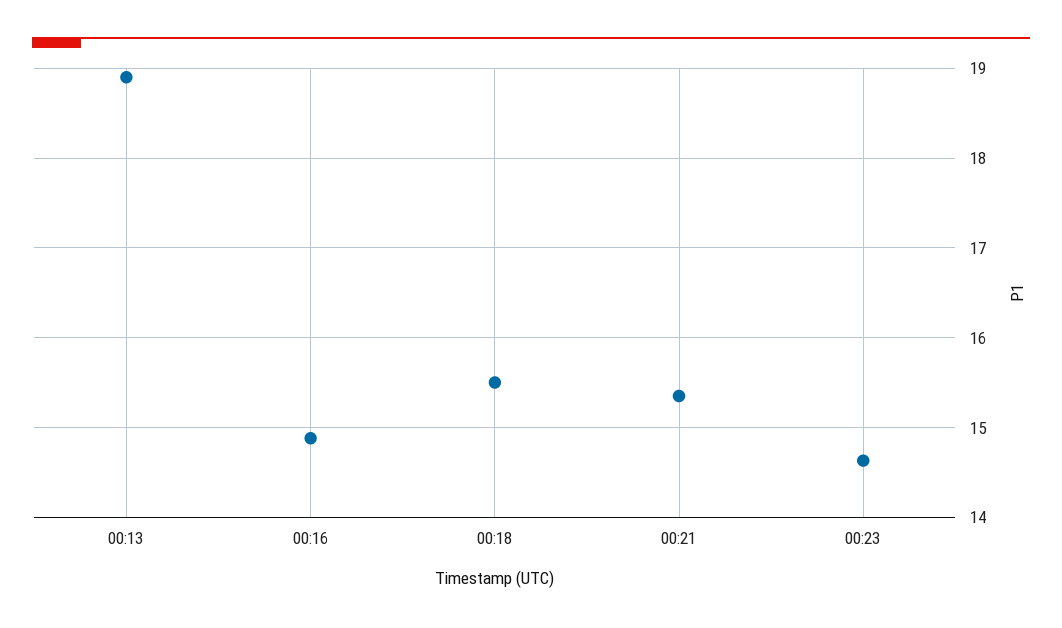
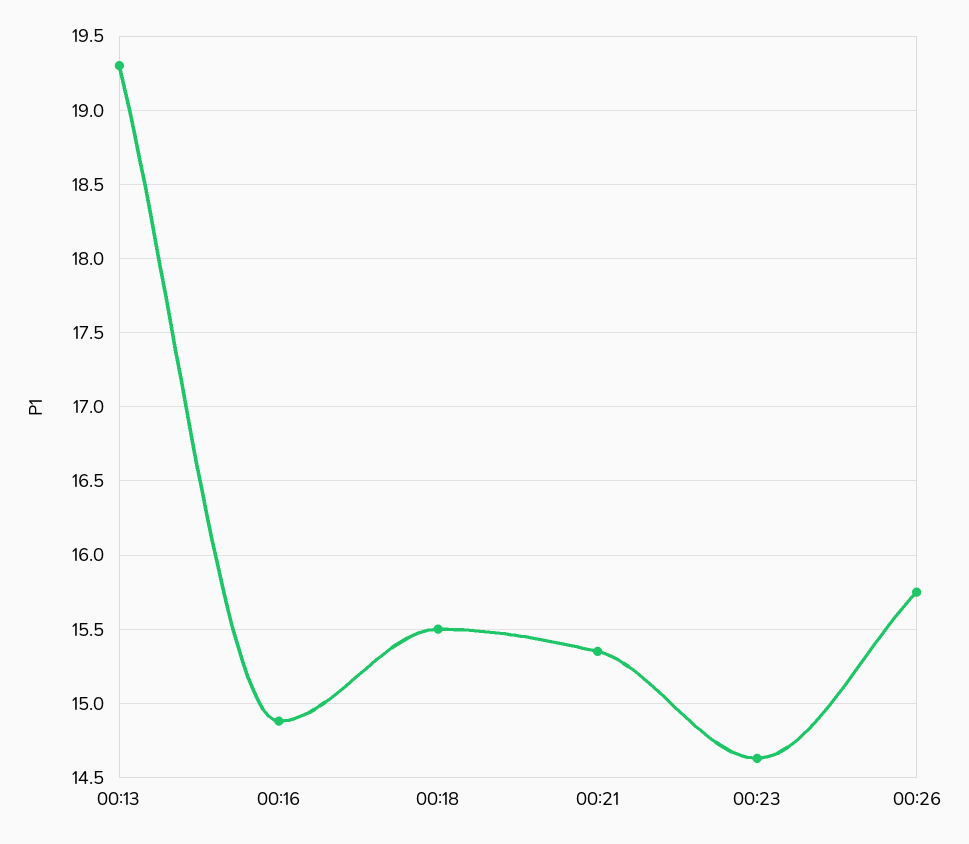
00:13: 18.9 -> 19.3
00:26: none -> 15.75

